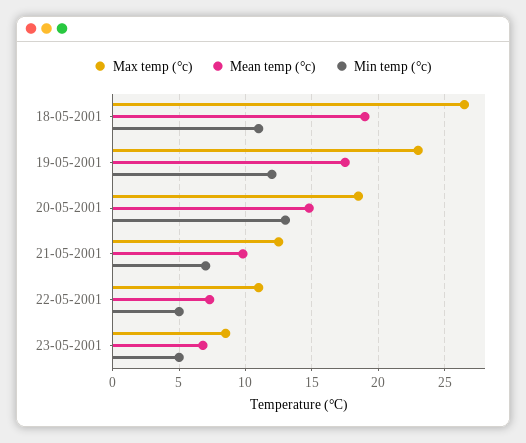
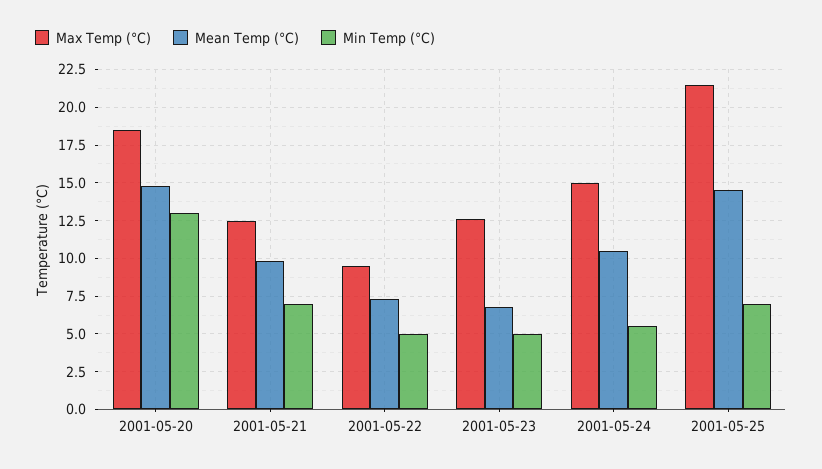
Max temp (°c), 18-05-2001: 26.5 -> none
Mean temp (°c), 18-05-2001: 19 -> none
Min temp (°c), 18-05-2001: 11 -> none
Max temp (°c), 19-05-2001: 23 -> none
Mean temp (°c), 19-05-2001: 17.5 -> none
Min temp (°c), 19-05-2001: 12 -> none
Max temp (°c), 22-05-2001: 11 -> 9.5
Max temp (°c), 23-05-2001: 8.5 -> 12.5
Max temp (°c), 2001-05-24: none -> 15
Mean temp (°c), 2001-05-24: none -> 10.5
Min temp (°c), 2001-05-24: none -> 5.5
Max temp (°c), 2001-05-25: none -> 21.5
Mean temp (°c), 2001-05-25: none -> 14.5
Min temp (°c), 2001-05-25: none -> 7

